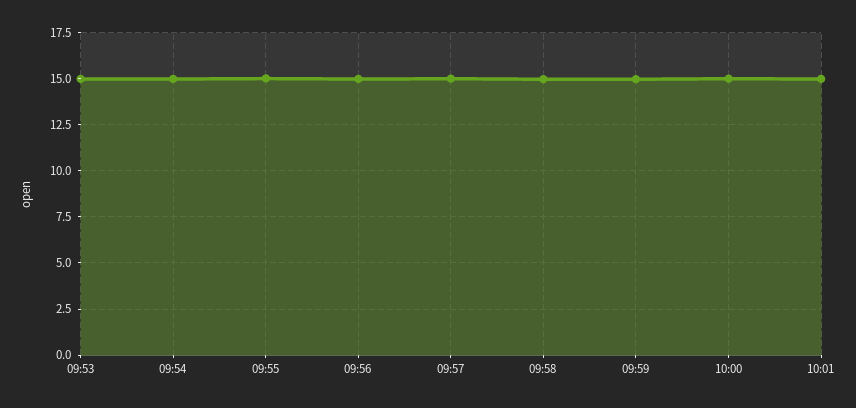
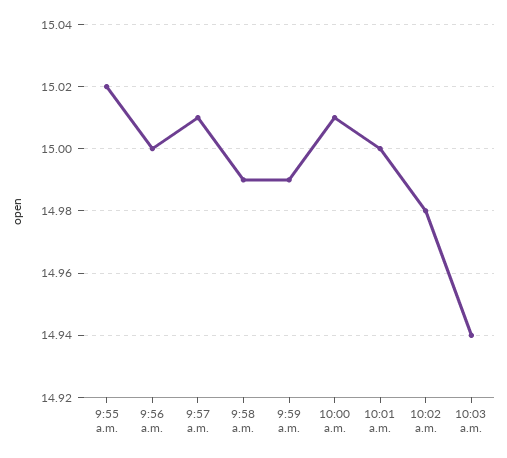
09:53: 15 -> none
09:54: 15 -> none
10:02 a.m.: none -> 14.98
10:03 a.m.: none -> 14.94

